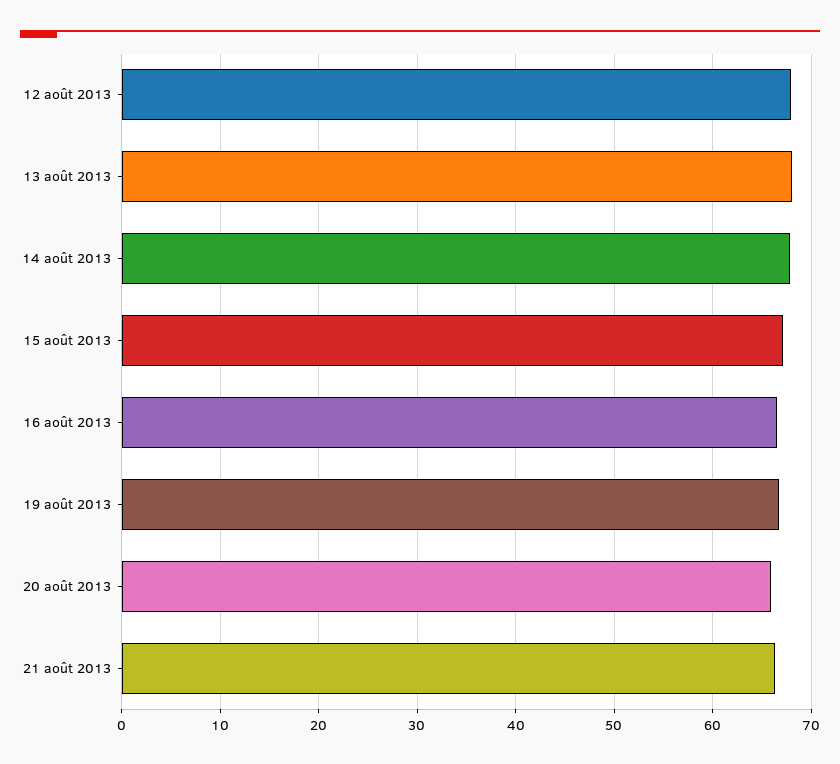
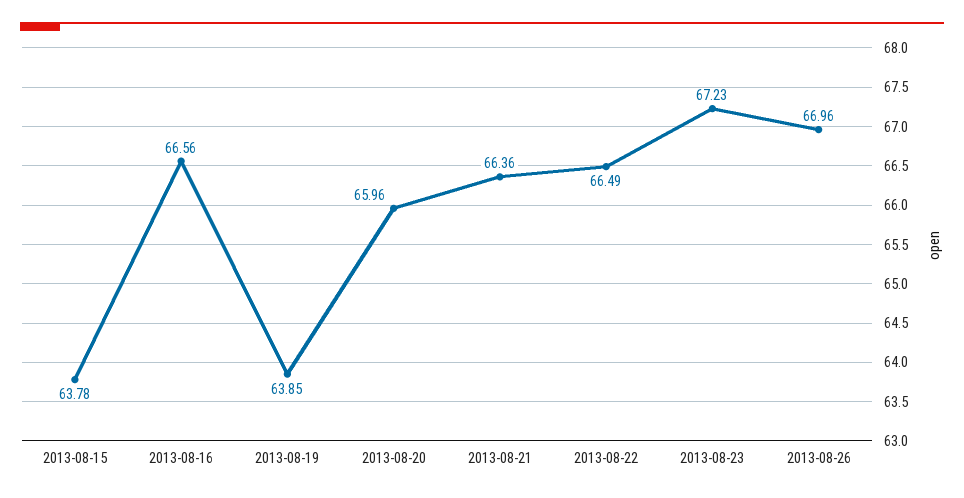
12 août 2013: 68 -> none
13 août 2013: 68 -> none
14 août 2013: 68 -> none
15 août 2013: 67 -> 63.78
19 août 2013: 67 -> 63.85
2013-08-22: none -> 66.49
2013-08-23: none -> 67.23
2013-08-26: none -> 66.96

